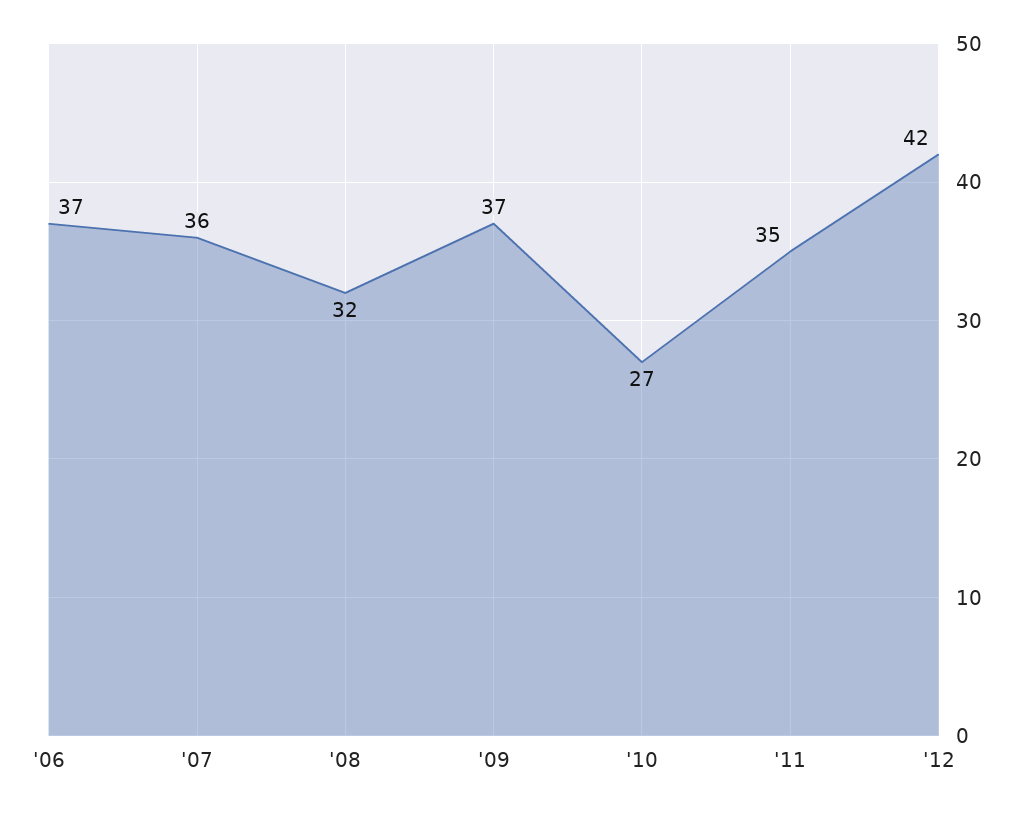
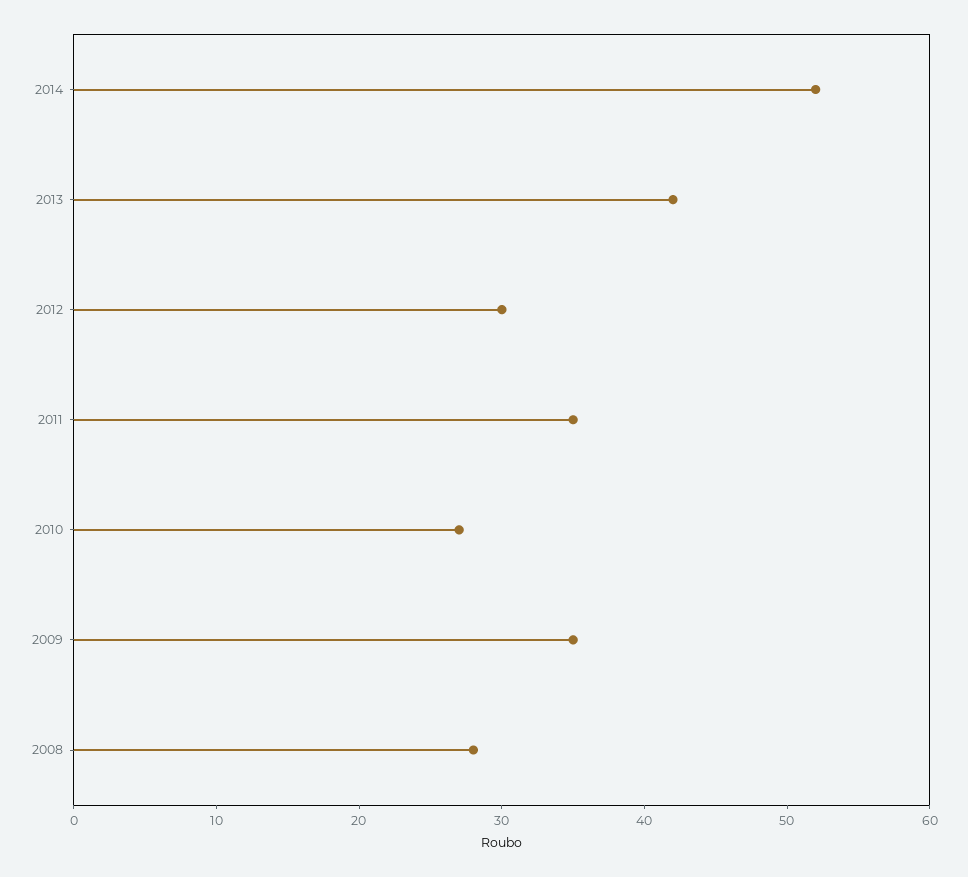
'06: 37 -> none
'07: 36 -> none
'08: 32 -> 28
'09: 37 -> 35
'12: 42 -> 30
2014: none -> 52
2013: none -> 42

